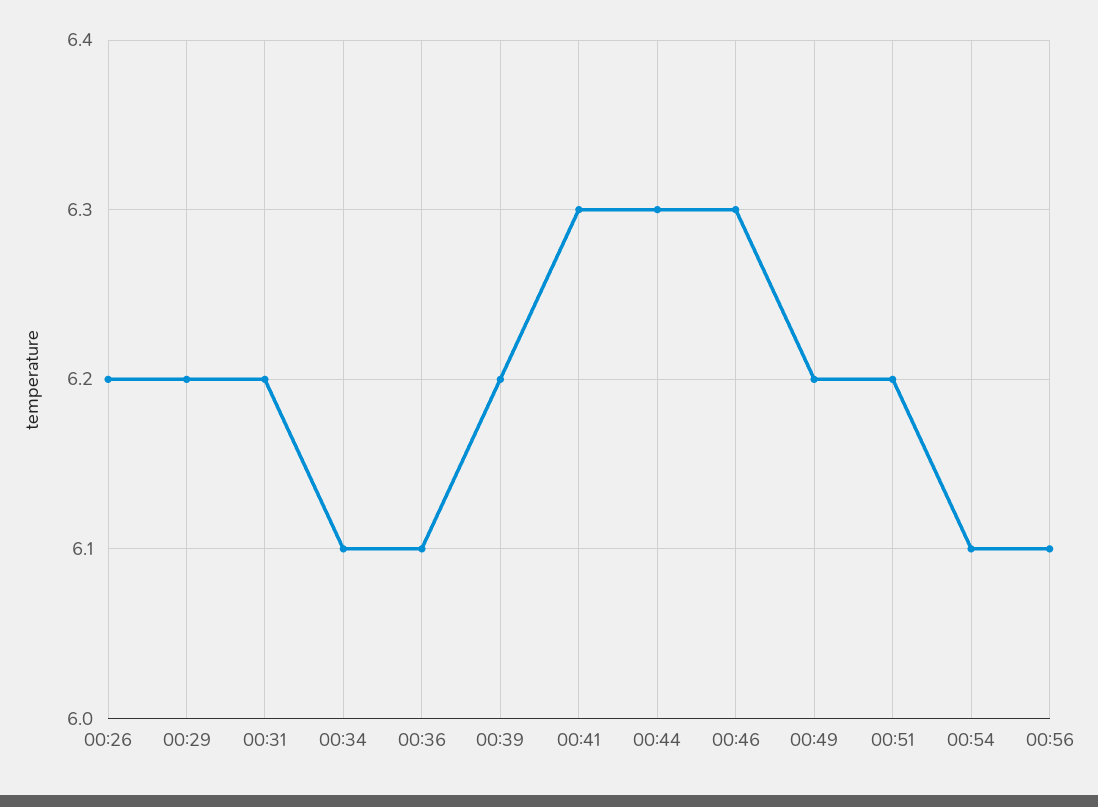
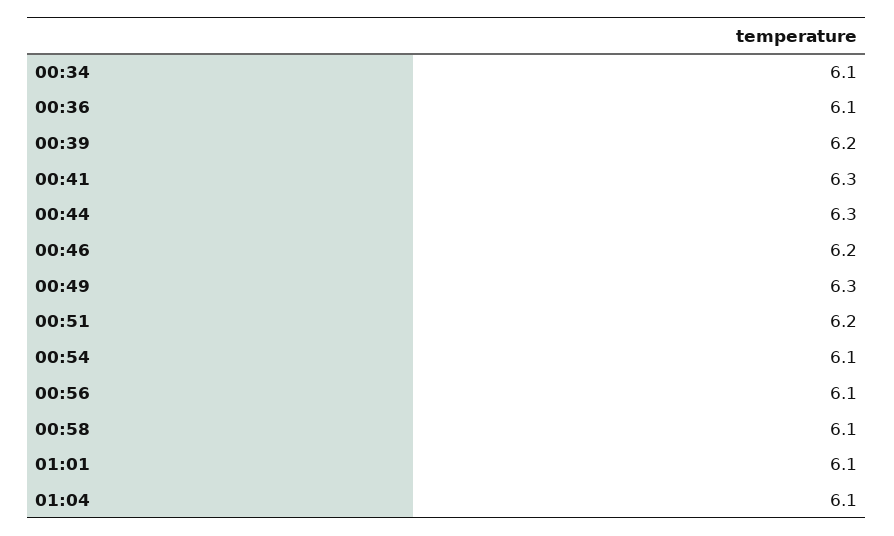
00:26: 6.2 -> none
00:29: 6.2 -> none
00:31: 6.2 -> none
00:46: 6.3 -> 6.2
00:49: 6.2 -> 6.3
00:58: none -> 6.1
01:01: none -> 6.1
01:04: none -> 6.1

